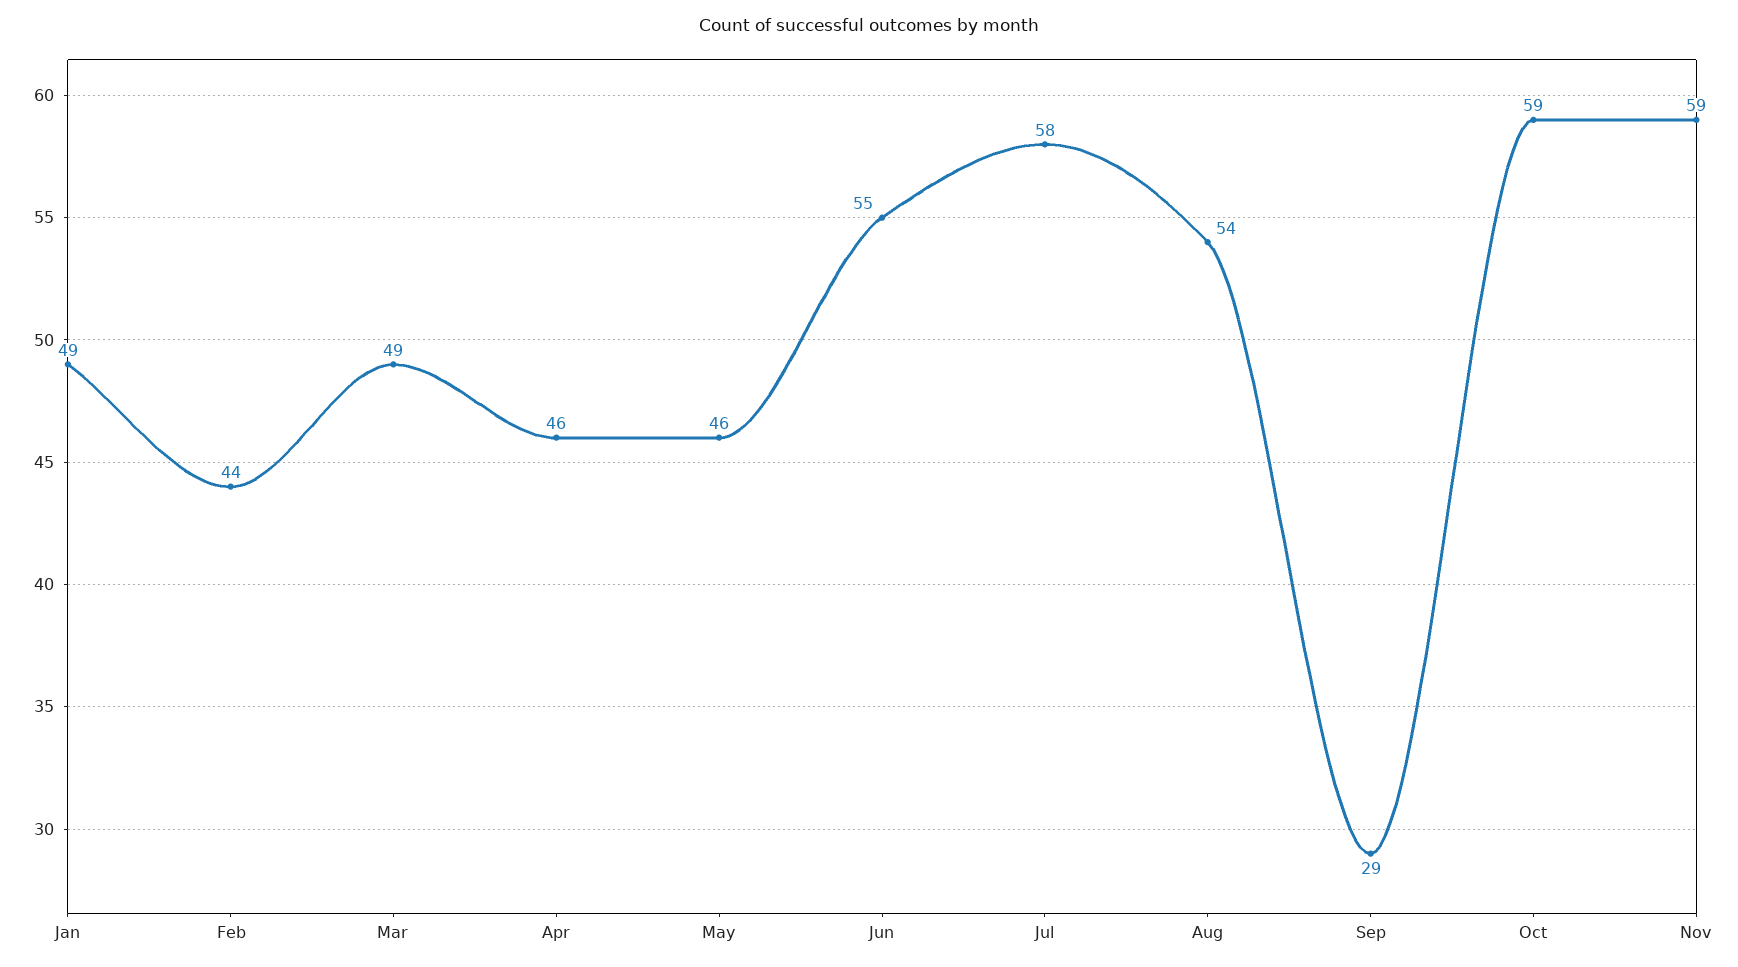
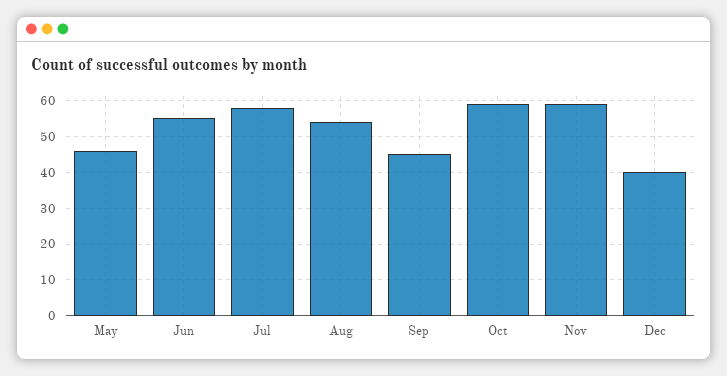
Jan: 49 -> none
Feb: 44 -> none
Mar: 49 -> none
Apr: 46 -> none
Sep: 29 -> 45
Dec: none -> 40

